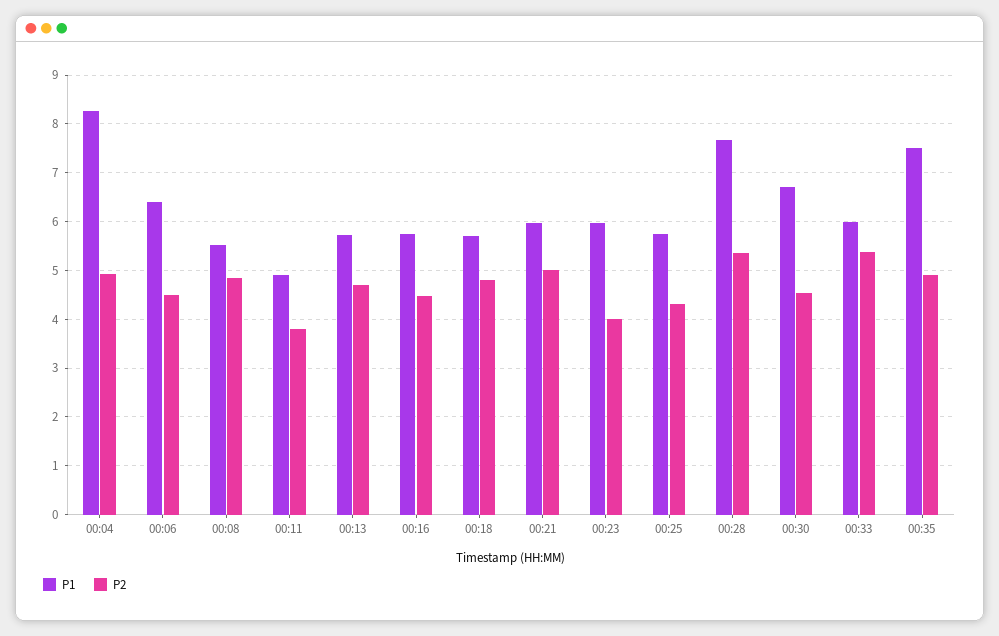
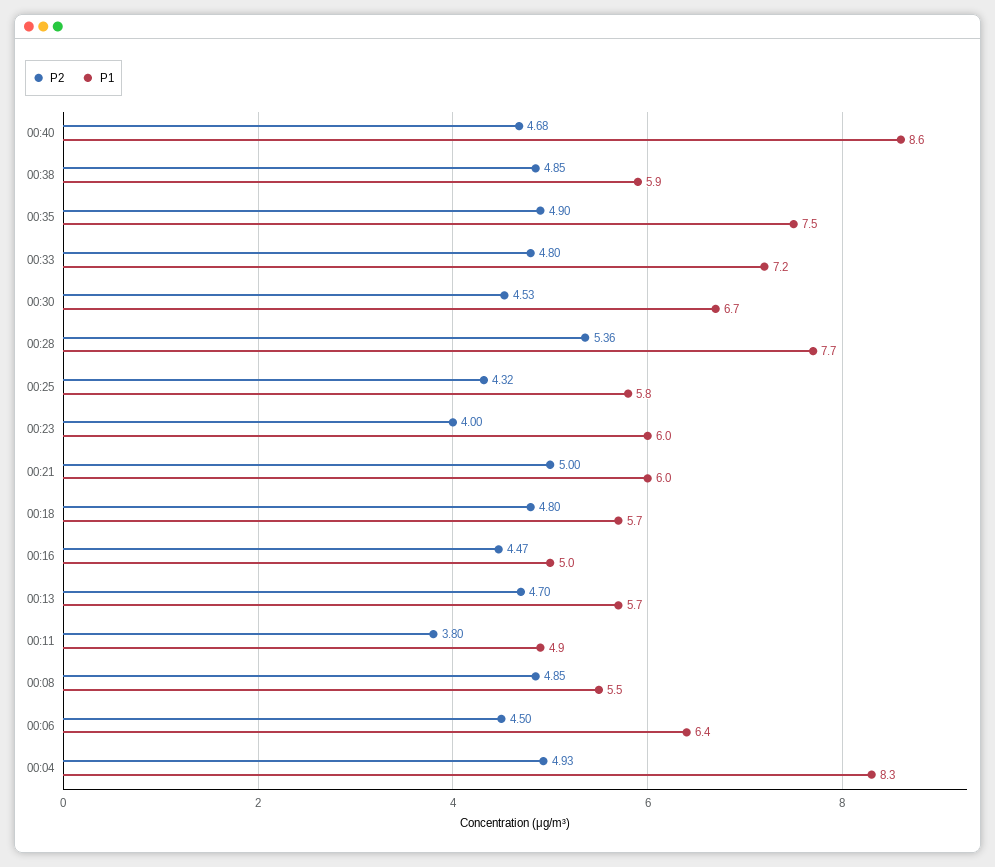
P1, 00:16: 5.8 -> 5
P1, 00:33: 6 -> 7.2
P2, 00:33: 5.4 -> 4.8
P2, 00:40: none -> 4.68
P1, 00:40: none -> 8.6
P2, 00:38: none -> 4.85
P1, 00:38: none -> 5.9

